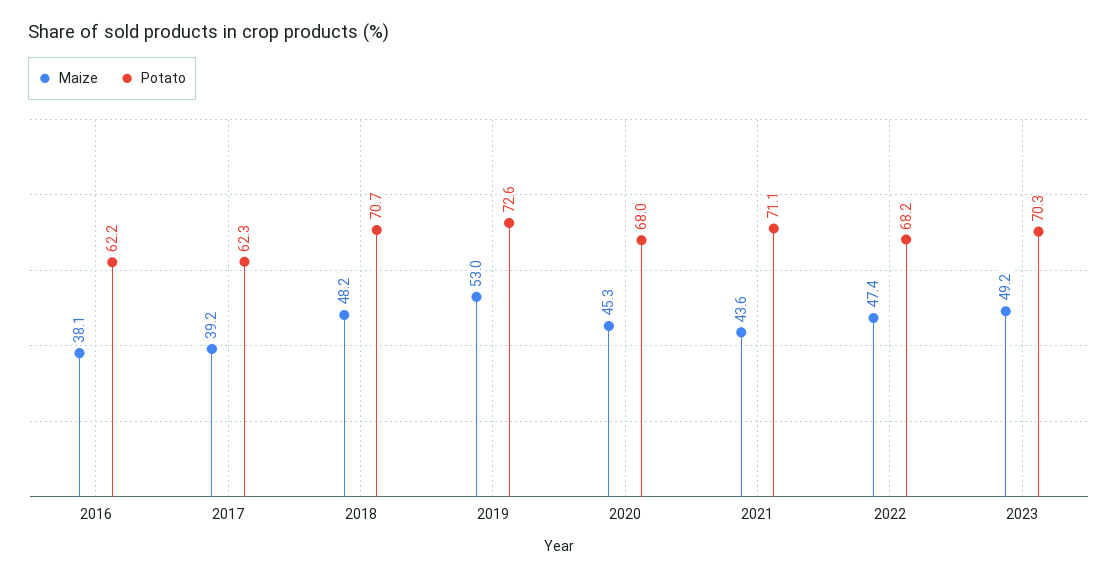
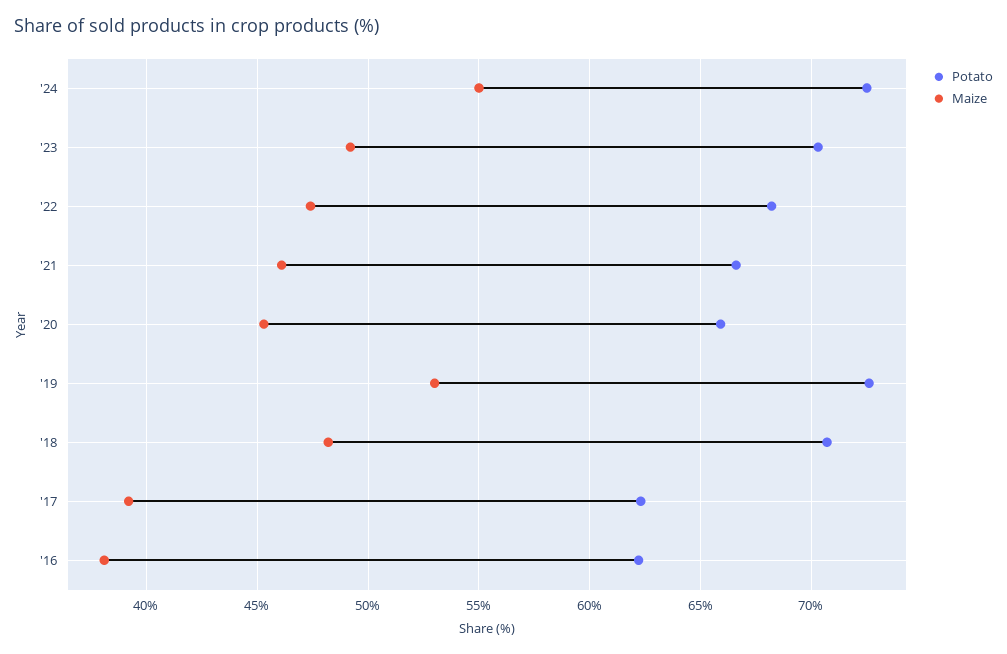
Potato, 2020: 68 -> 66
Maize, 2021: 43.6 -> 46
Potato, 2021: 71.1 -> 66.5
Potato, '24: none -> 72.5
Maize, '24: none -> 55

